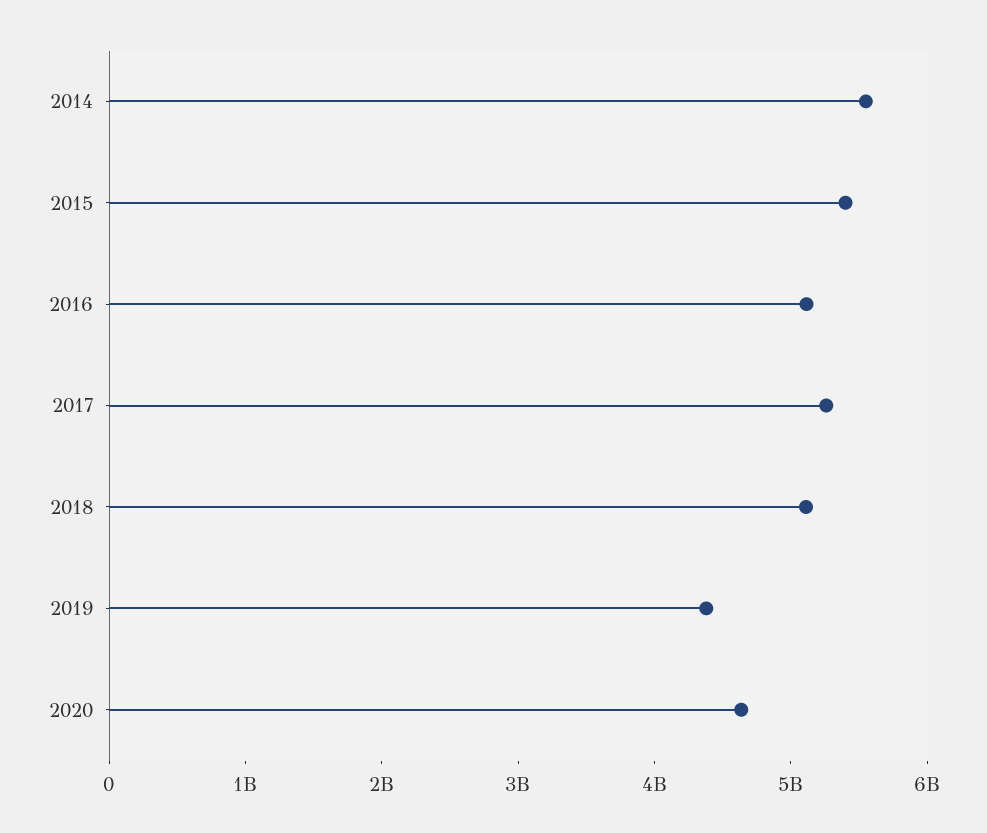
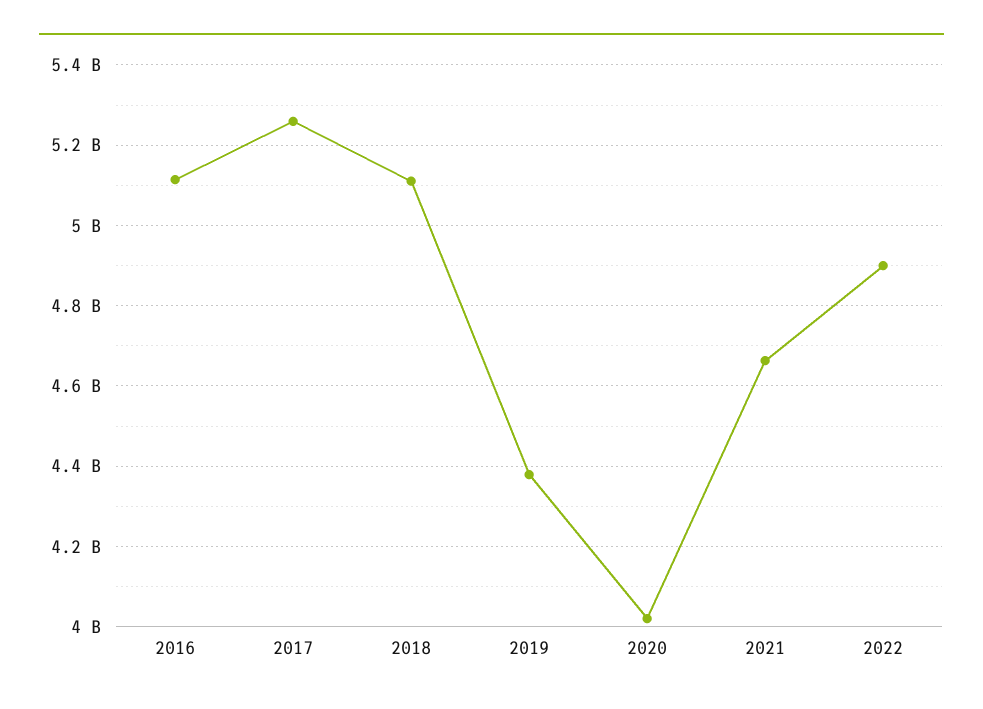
2014: 5600000000 -> none
2015: 5400000000 -> none
2020: 4600000000 -> 4020000000
2021: none -> 4660000000
2022: none -> 4900000000

